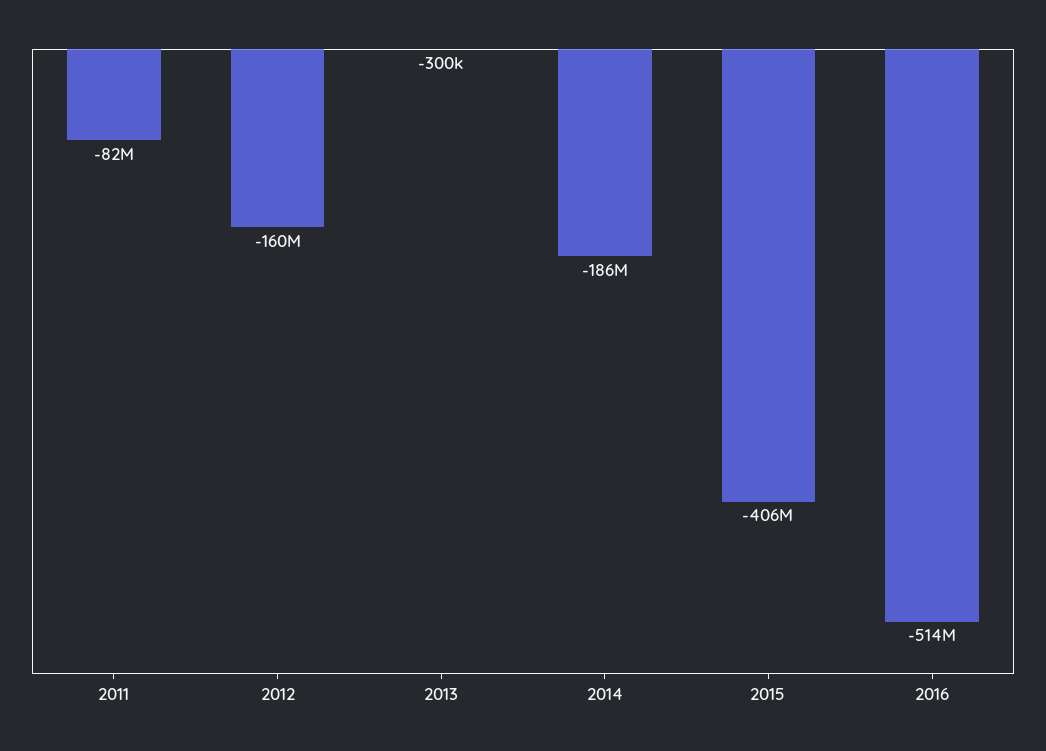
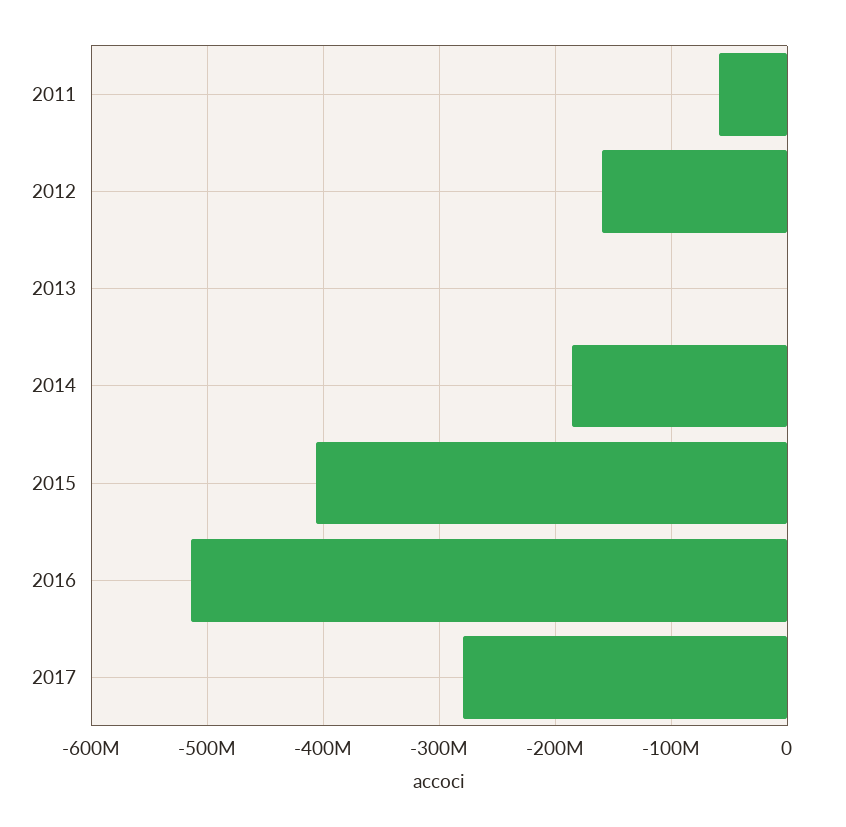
2011: -82000000 -> -60000000
2017: none -> -280000000

